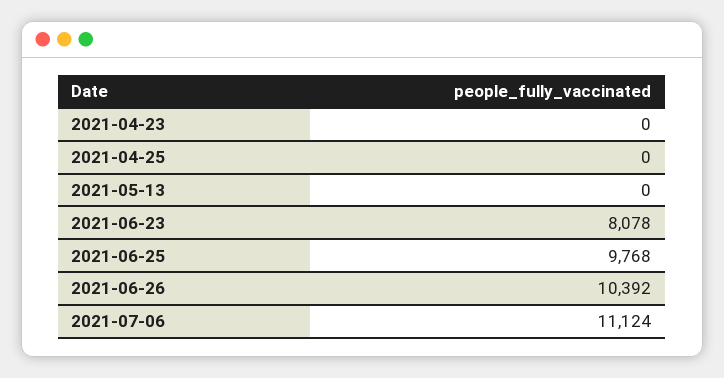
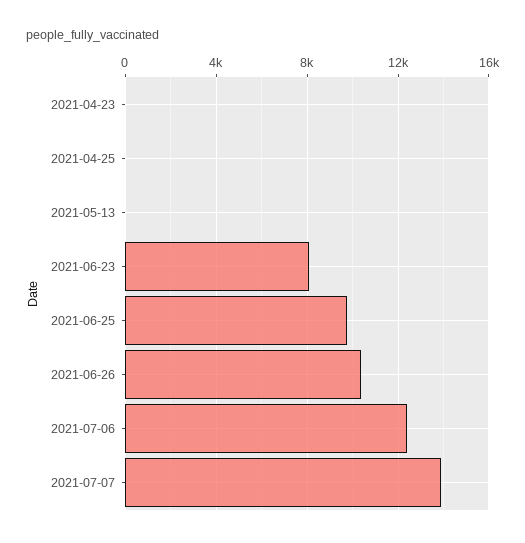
2021-07-06: 11124 -> 12500
2021-07-07: none -> 14000

